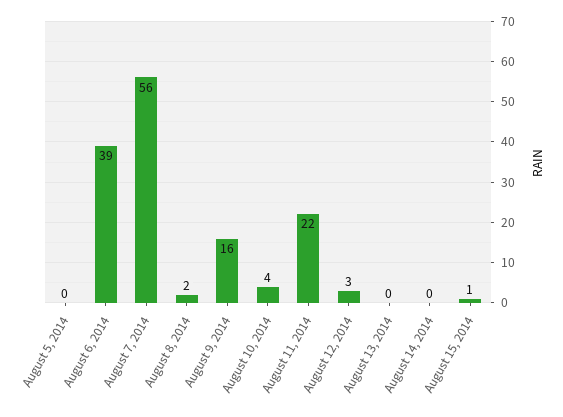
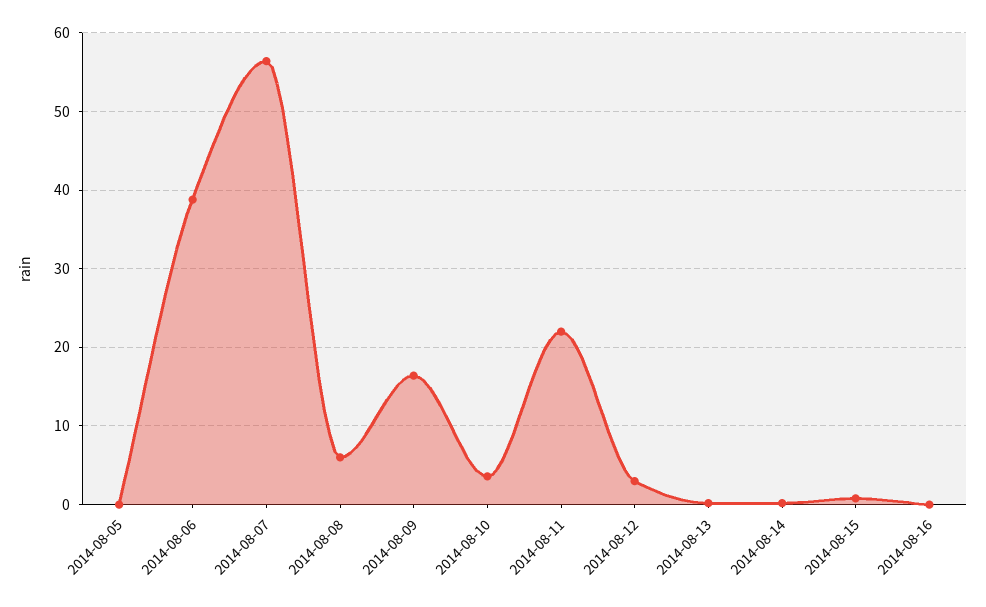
August 8, 2014: 2 -> 6
2014-08-16: none -> 0

